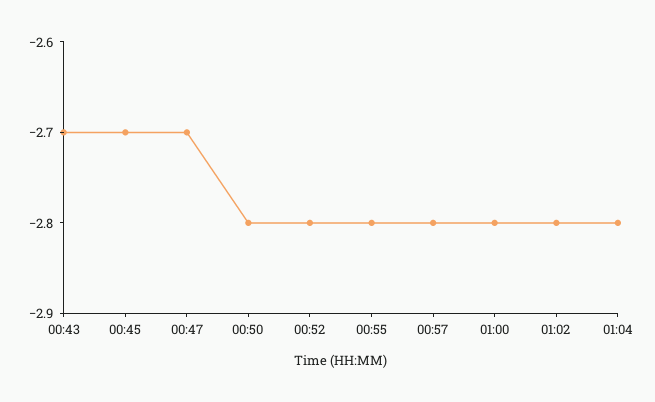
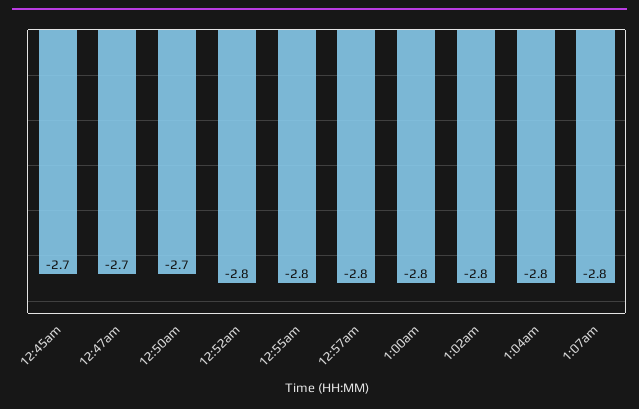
00:43: -2.7 -> none
00:50: -2.8 -> -2.7
1:07am: none -> -2.8

